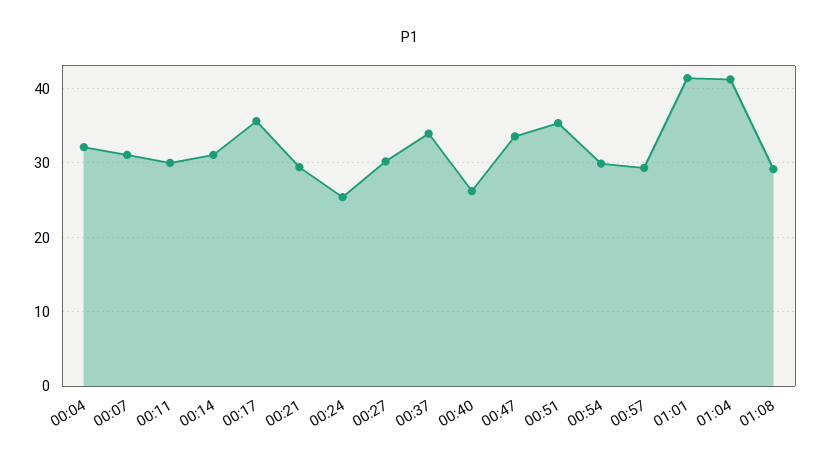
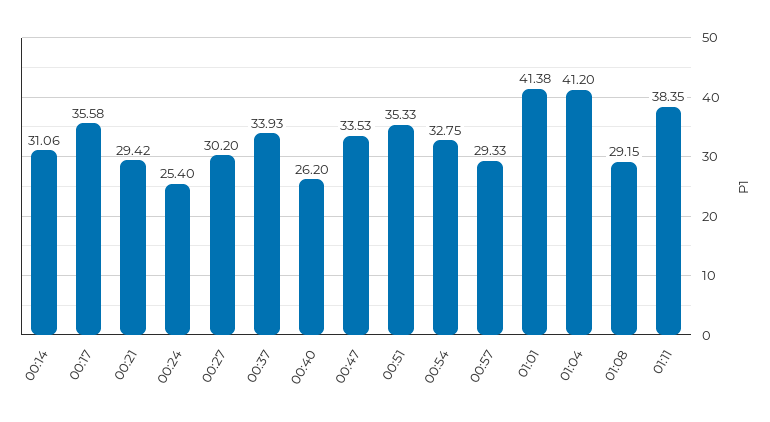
00:04: 32 -> none
00:07: 31 -> none
00:11: 30 -> none
00:54: 30 -> 32.75
01:11: none -> 38.35

